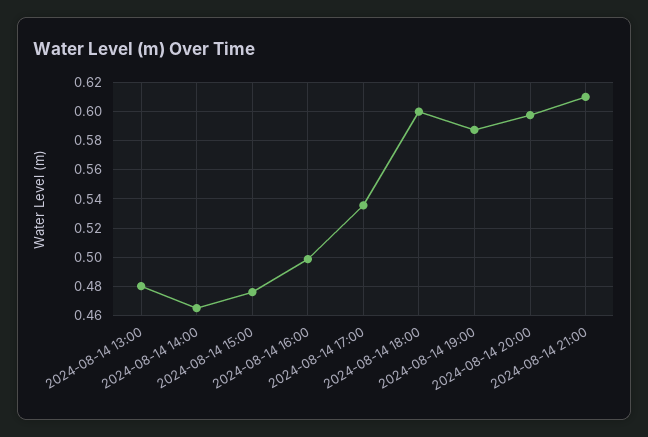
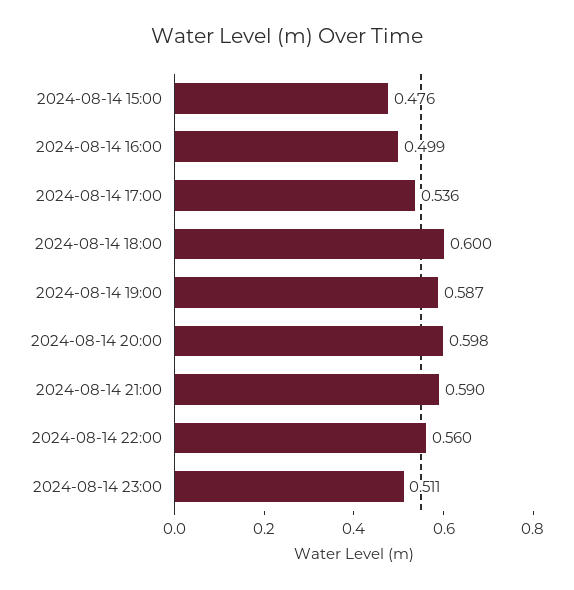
2024-08-14 13:00: 0.48 -> none
2024-08-14 14:00: 0.465 -> none
2024-08-14 21:00: 0.61 -> 0.59
2024-08-14 22:00: none -> 0.56
2024-08-14 23:00: none -> 0.511

